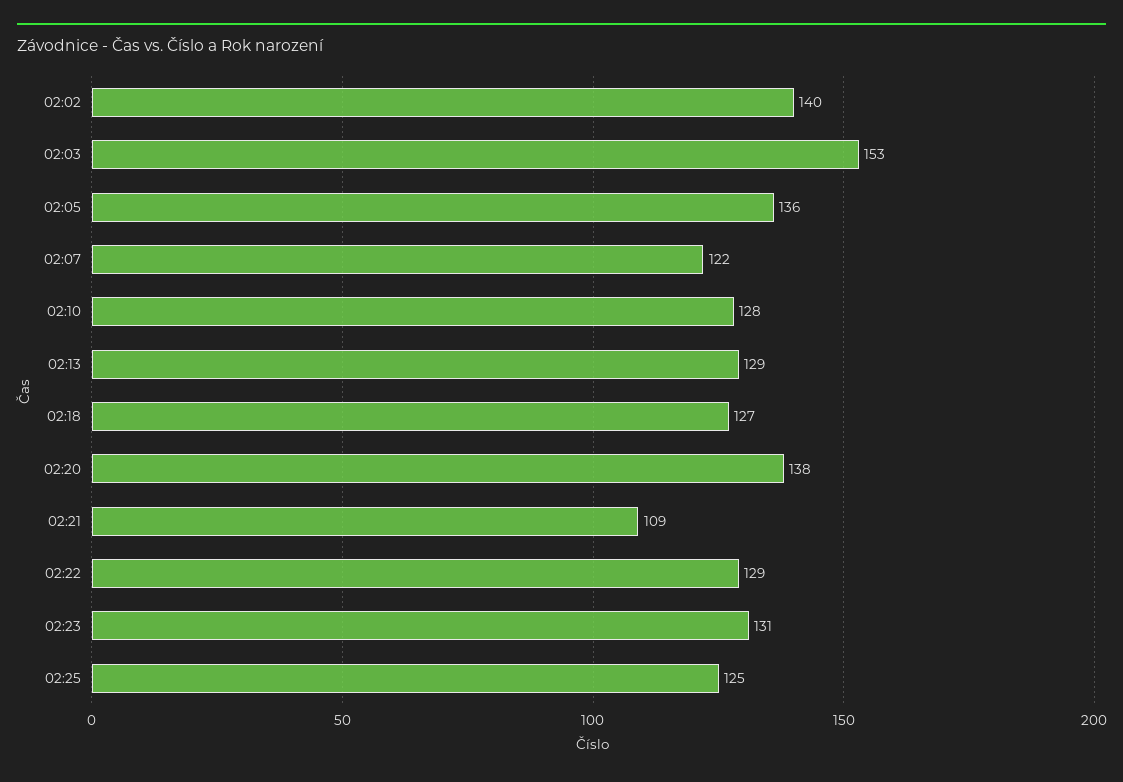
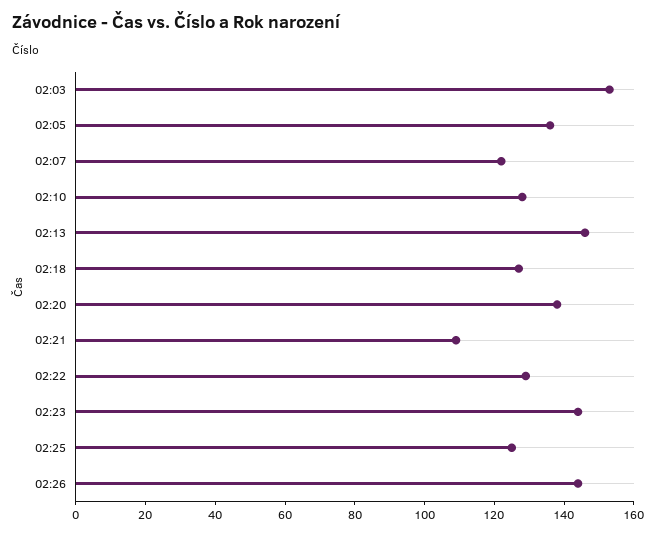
02:02: 140 -> none
02:13: 129 -> 145
02:23: 131 -> 145
02:26: none -> 145

